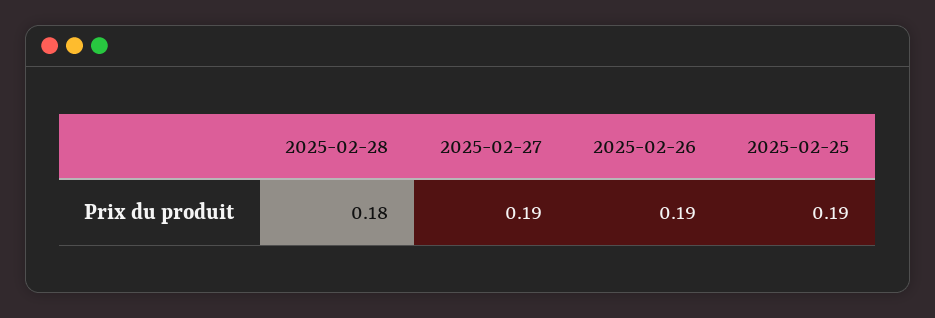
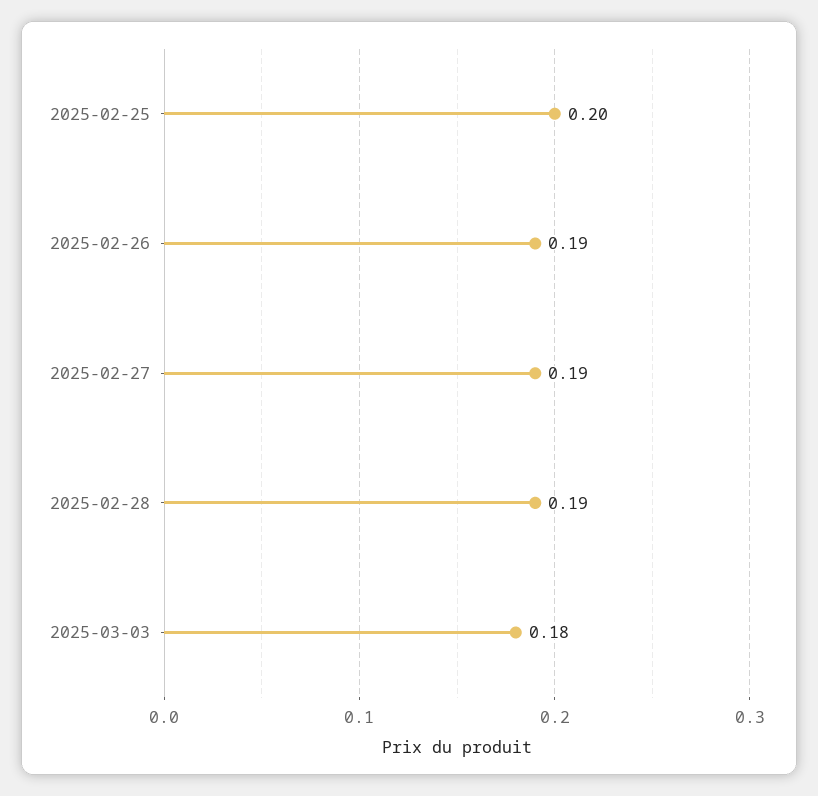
2025-02-28: 0.18 -> 0.19
2025-02-25: 0.19 -> 0.2
2025-03-03: none -> 0.18

